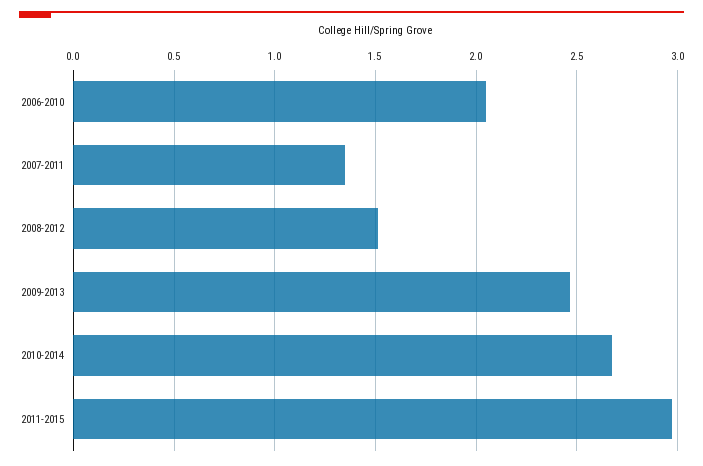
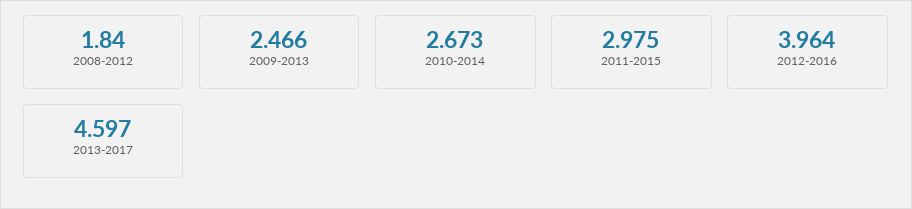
2006-2010: 2.05 -> none
2007-2011: 1.35 -> none
2008-2012: 1.5 -> 1.84
2012-2016: none -> 3.964
2013-2017: none -> 4.597

